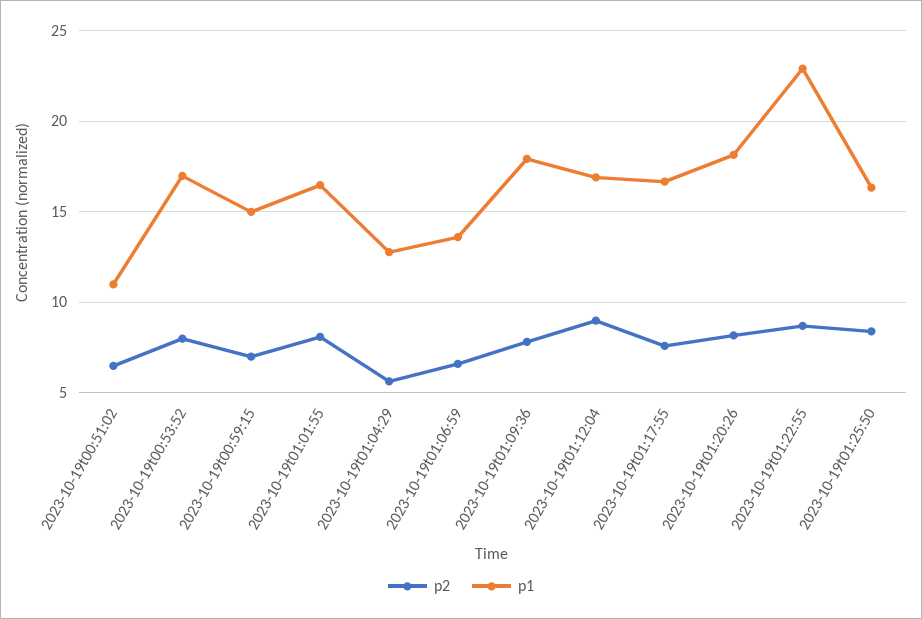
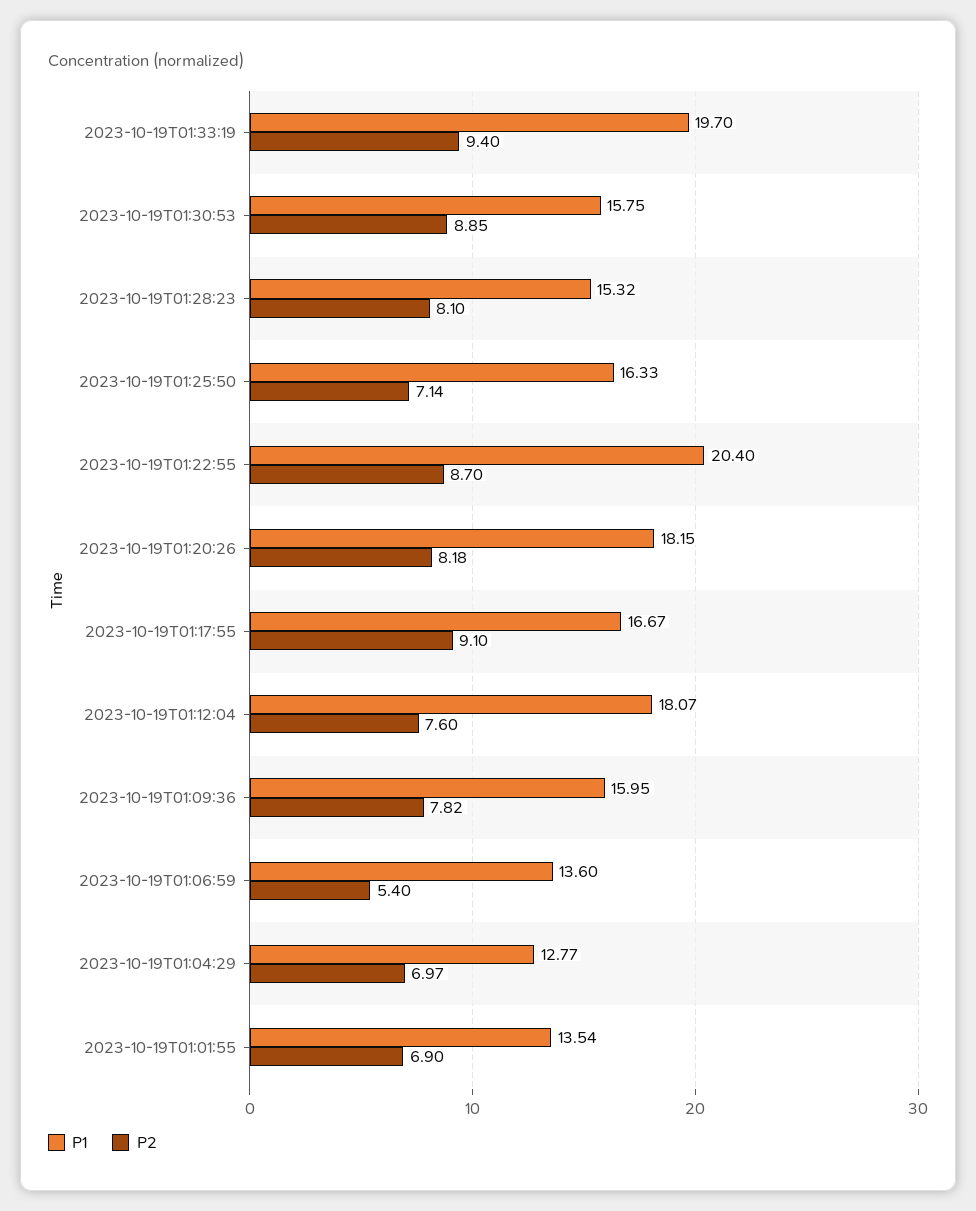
p2, 2023-10-19t00:51:02: 6.5 -> none
p1, 2023-10-19t00:51:02: 11 -> none
p2, 2023-10-19t00:53:52: 8 -> none
p1, 2023-10-19t00:53:52: 17 -> none
p2, 2023-10-19t00:59:15: 7 -> none
p1, 2023-10-19t00:59:15: 15 -> none
p2, 2023-10-19t01:01:55: 8 -> 6.9
p1, 2023-10-19t01:01:55: 16.5 -> 13.54
p2, 2023-10-19t01:04:29: 5.5 -> 6.97
p2, 2023-10-19t01:06:59: 6.5 -> 5.4
p1, 2023-10-19t01:09:36: 18 -> 15.95
p2, 2023-10-19t01:12:04: 9 -> 7.6
p1, 2023-10-19t01:12:04: 17 -> 18.07
p2, 2023-10-19t01:17:55: 7.5 -> 9.1
p1, 2023-10-19t01:22:55: 23 -> 20.4
p2, 2023-10-19t01:25:50: 8.5 -> 7.14
p1, 2023-10-19T01:33:19: none -> 19.7
p2, 2023-10-19T01:33:19: none -> 9.4
p1, 2023-10-19T01:30:53: none -> 15.75
p2, 2023-10-19T01:30:53: none -> 8.85
p1, 2023-10-19T01:28:23: none -> 15.32
p2, 2023-10-19T01:28:23: none -> 8.1

